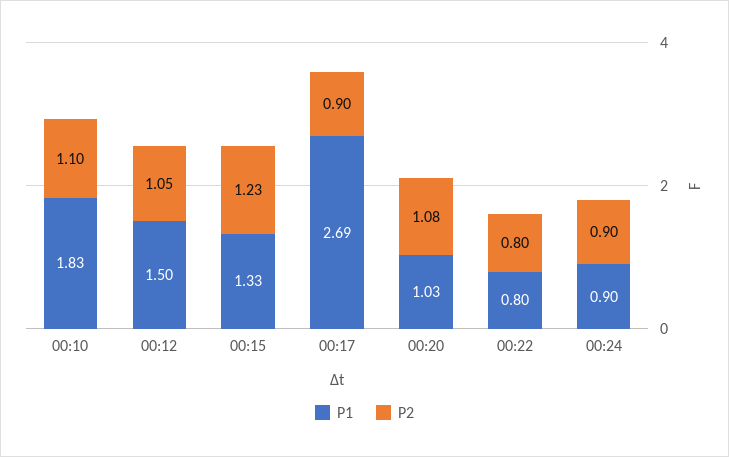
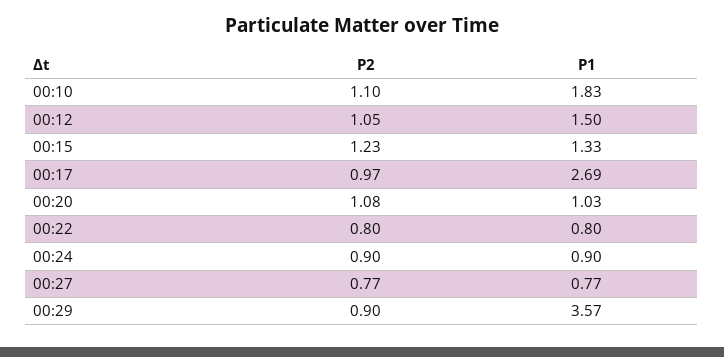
P2, 00:17: 0.9 -> 0.97
P2, 00:27: none -> 0.77
P1, 00:27: none -> 0.77
P2, 00:29: none -> 0.9
P1, 00:29: none -> 3.57

